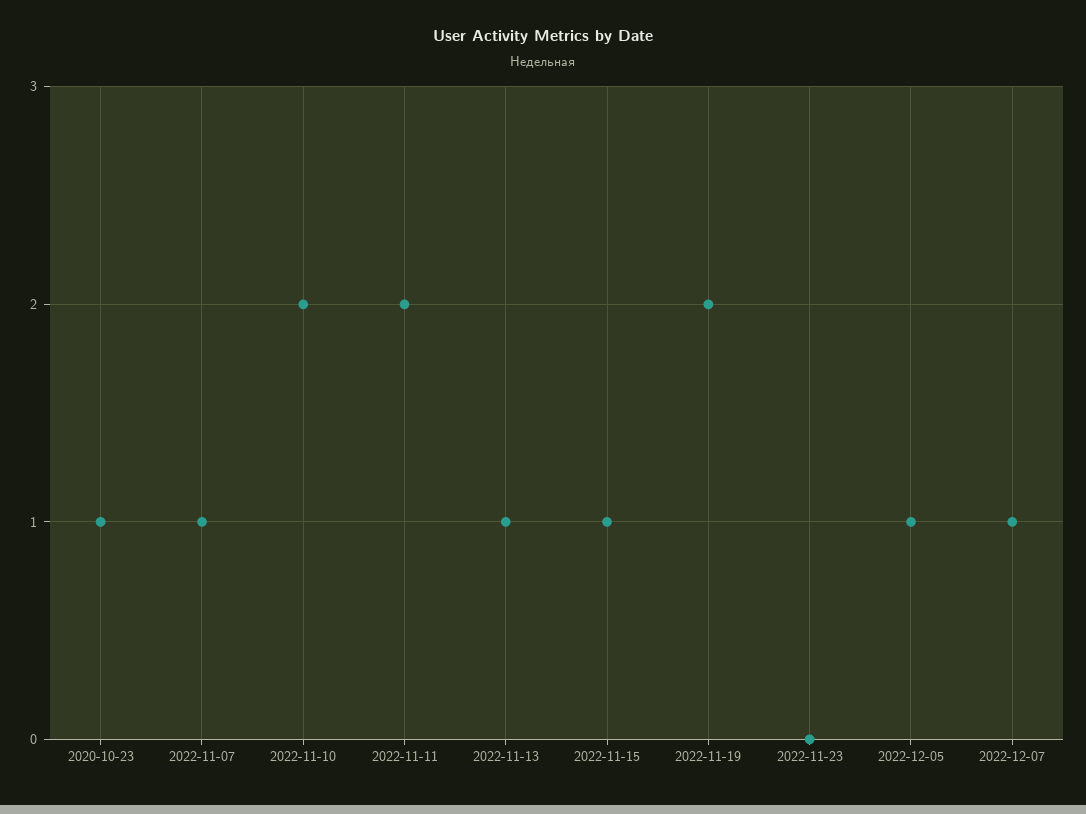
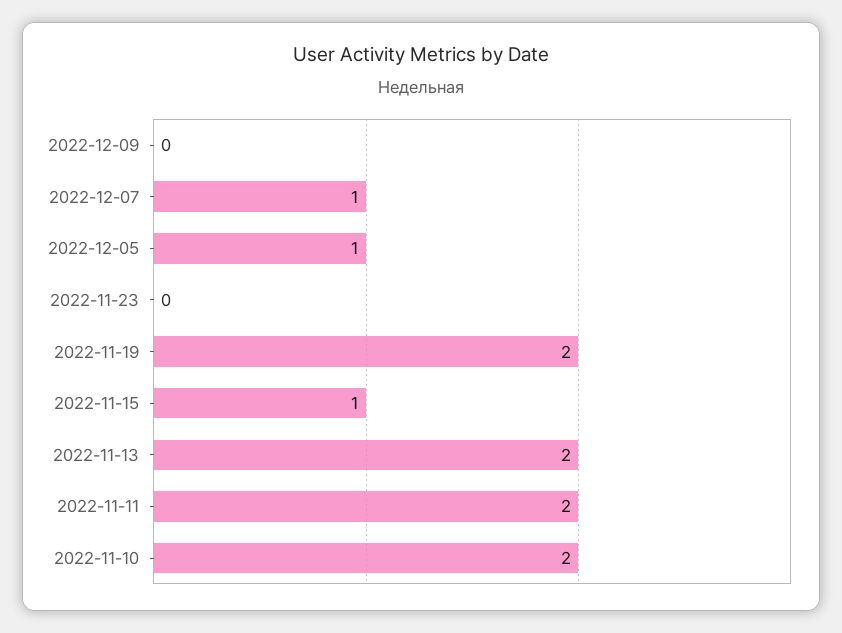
2020-10-23: 1 -> none
2022-11-07: 1 -> none
2022-11-13: 1 -> 2
2022-12-09: none -> 0

